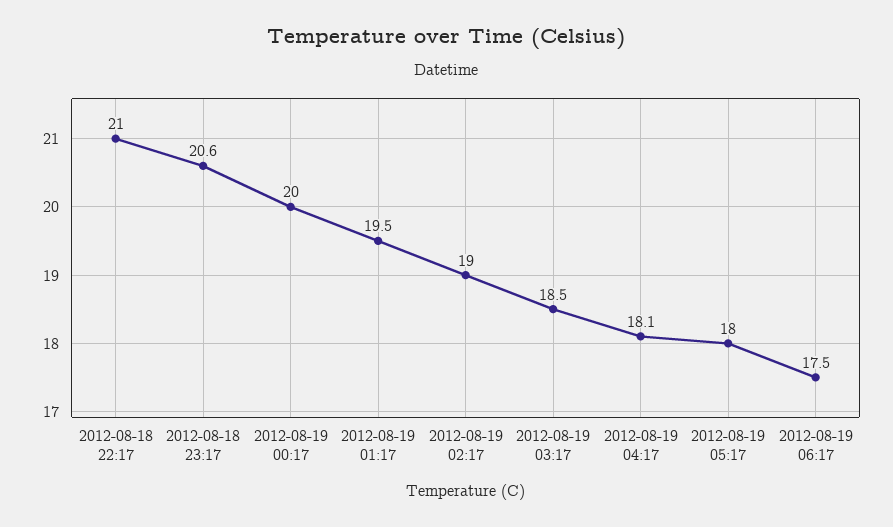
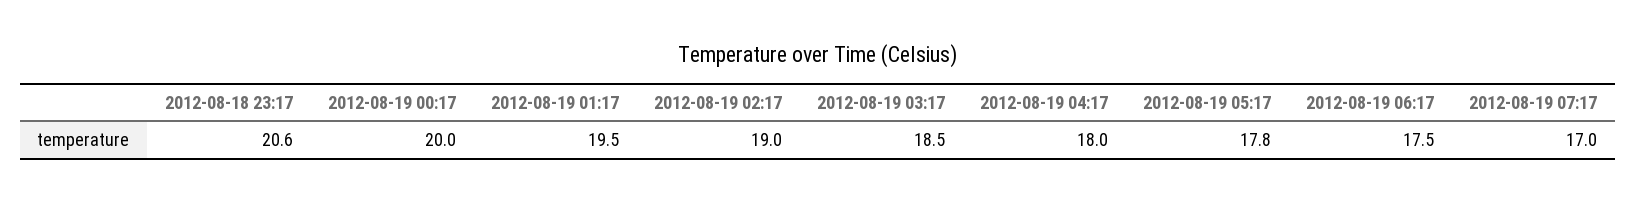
2012-08-18 22:17: 21 -> none
2012-08-19 04:17: 18.1 -> 18
2012-08-19 05:17: 18 -> 17.8
2012-08-19 07:17: none -> 17

